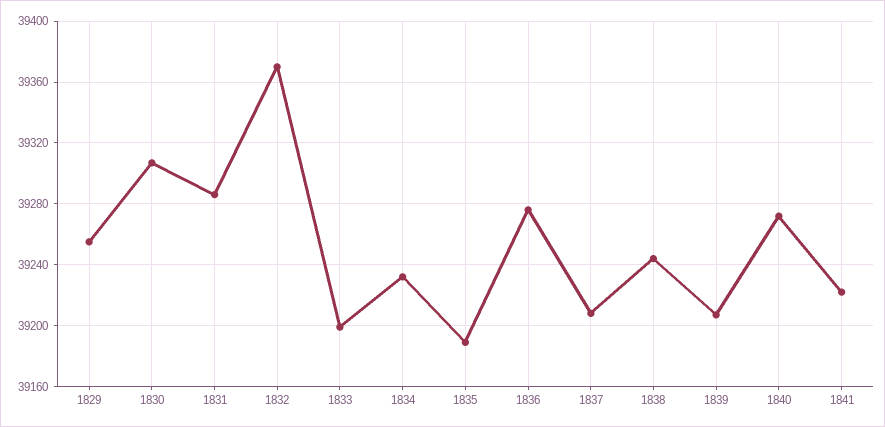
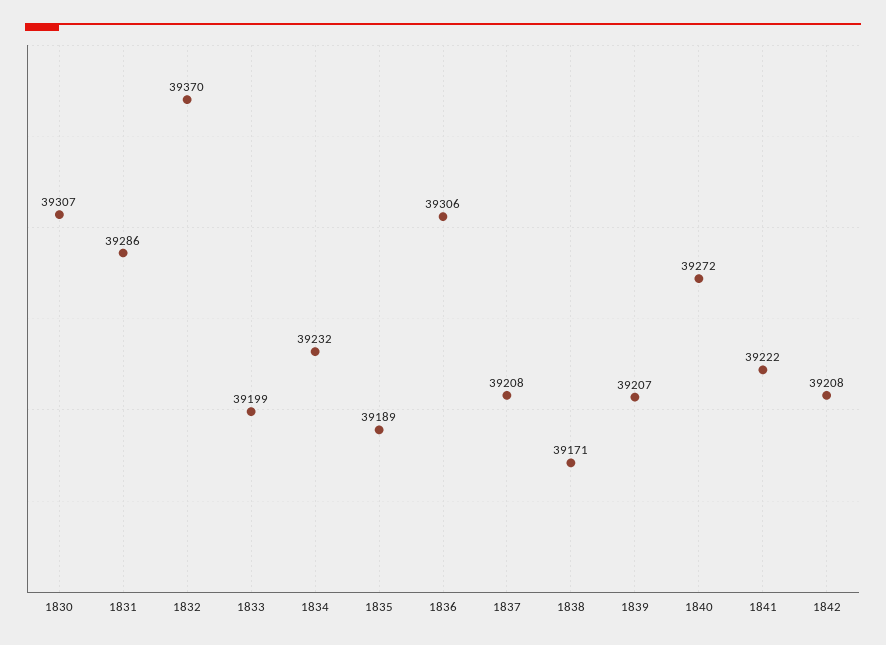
1829: 39255 -> none
1836: 39275 -> 39306
1838: 39245 -> 39171
1842: none -> 39208

